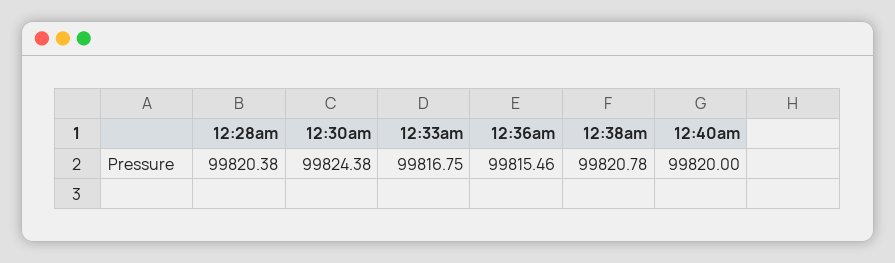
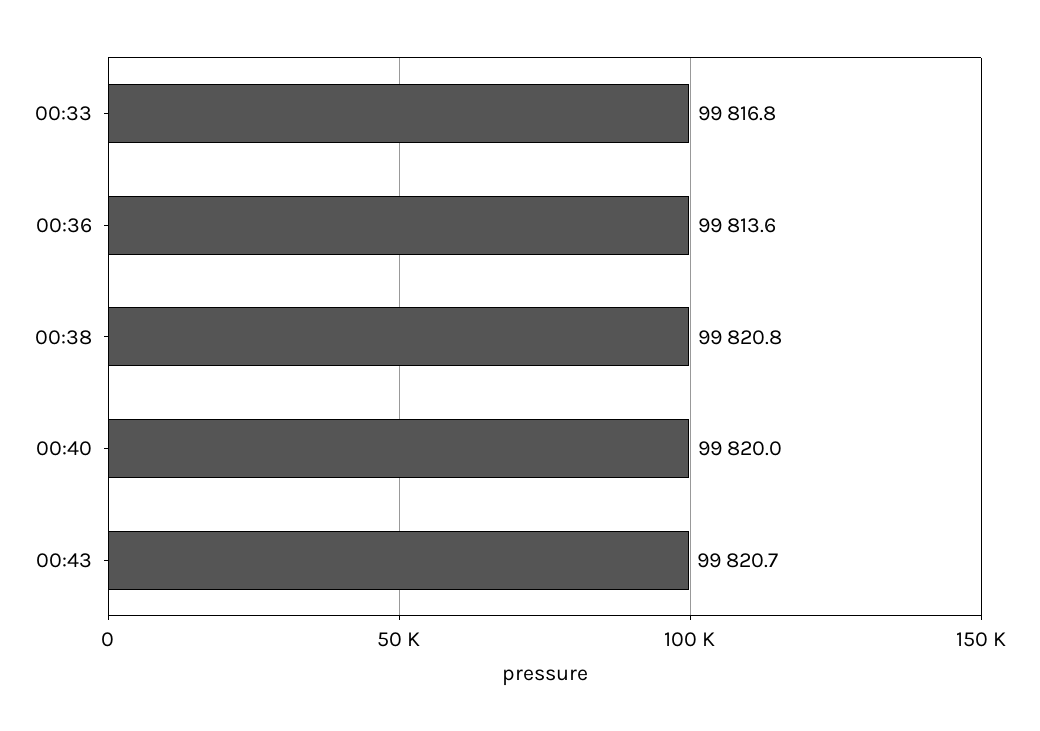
12:28am: 99820.38 -> none
12:30am: 99824.38 -> none
12:36am: 99815.46 -> 99813.6
00:43: none -> 99820.7

